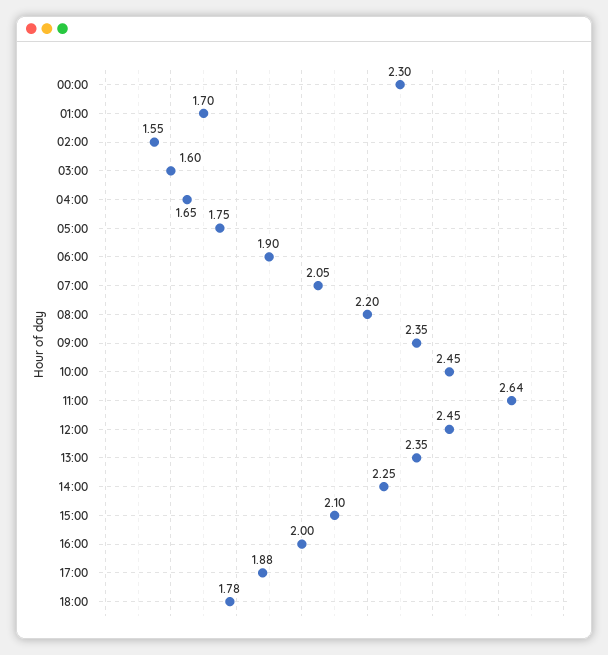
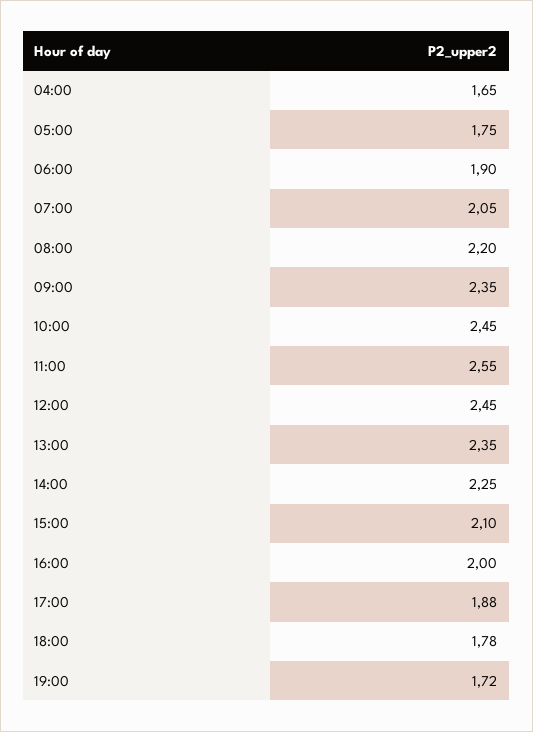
00:00: 2.3 -> none
01:00: 1.7 -> none
02:00: 1.55 -> none
03:00: 1.6 -> none
11:00: 2.64 -> 2.55
19:00: none -> 1.72

